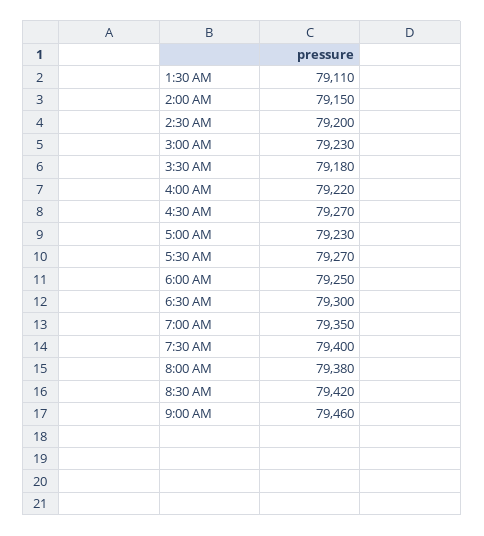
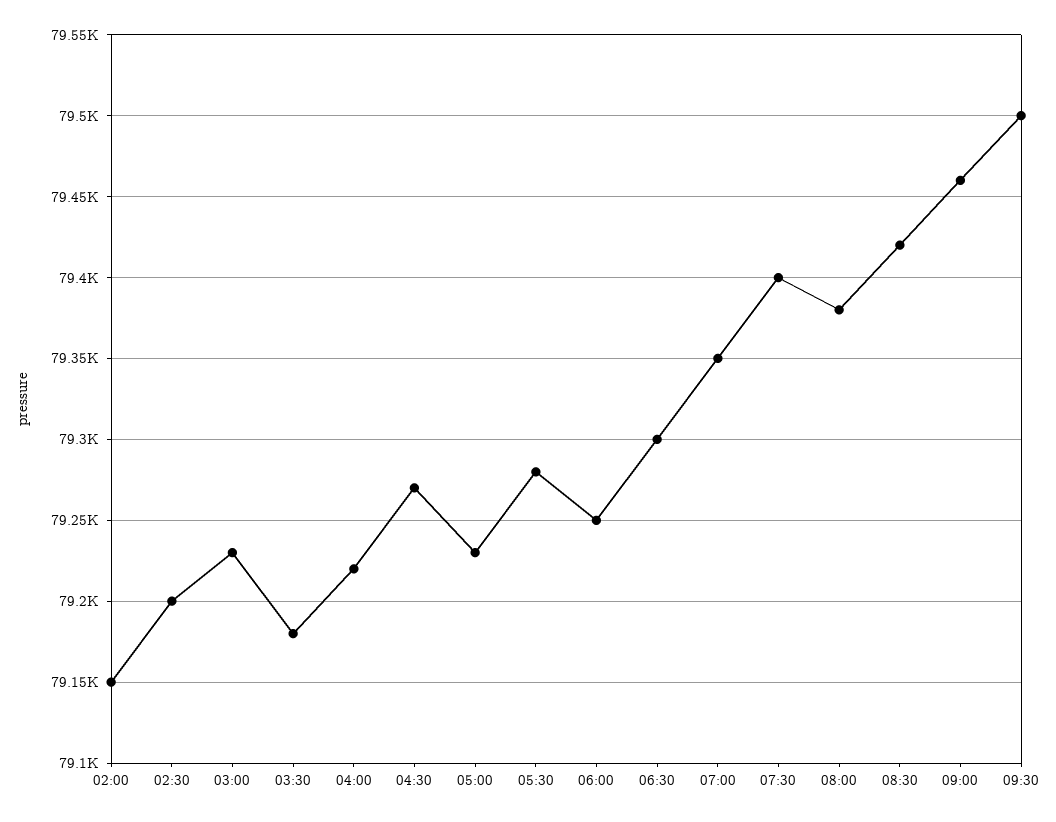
1:30 AM: 79110 -> none
5:30 AM: 79270 -> 79280
09:30: none -> 79500

